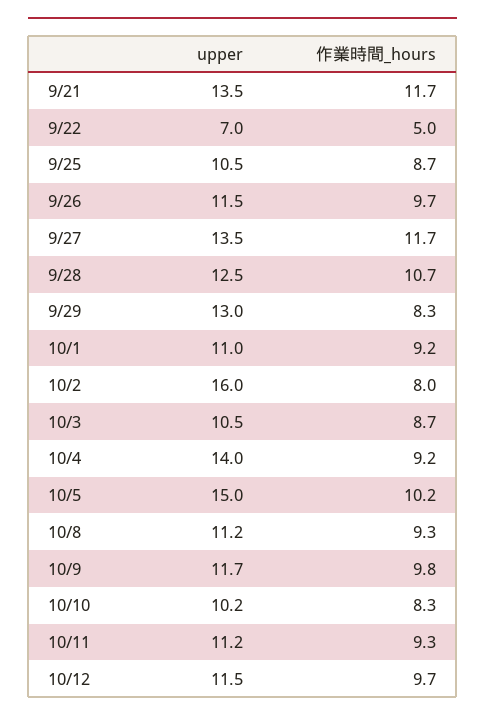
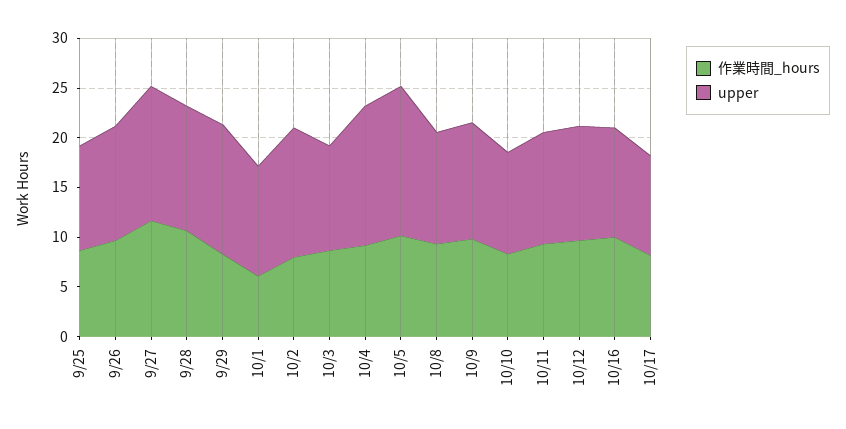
upper, 9/21: 13.5 -> none
作業時間_hours, 9/21: 11.7 -> none
upper, 9/22: 7 -> none
作業時間_hours, 9/22: 5 -> none
作業時間_hours, 10/1: 9.2 -> 6
upper, 10/2: 16 -> 13
作業時間_hours, 10/16: none -> 10
upper, 10/16: none -> 11
作業時間_hours, 10/17: none -> 8
upper, 10/17: none -> 10

